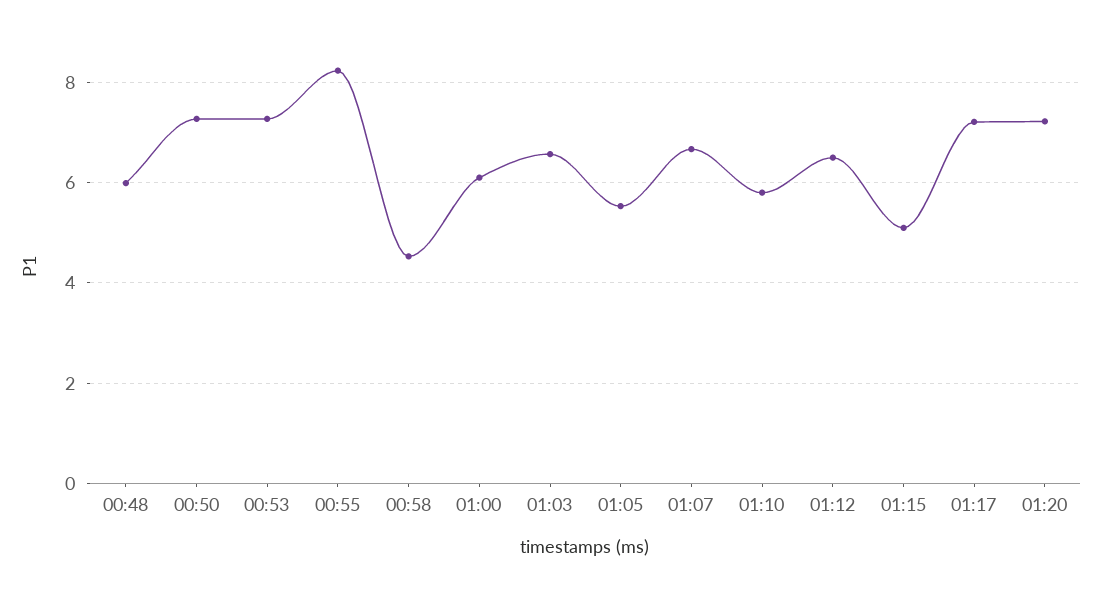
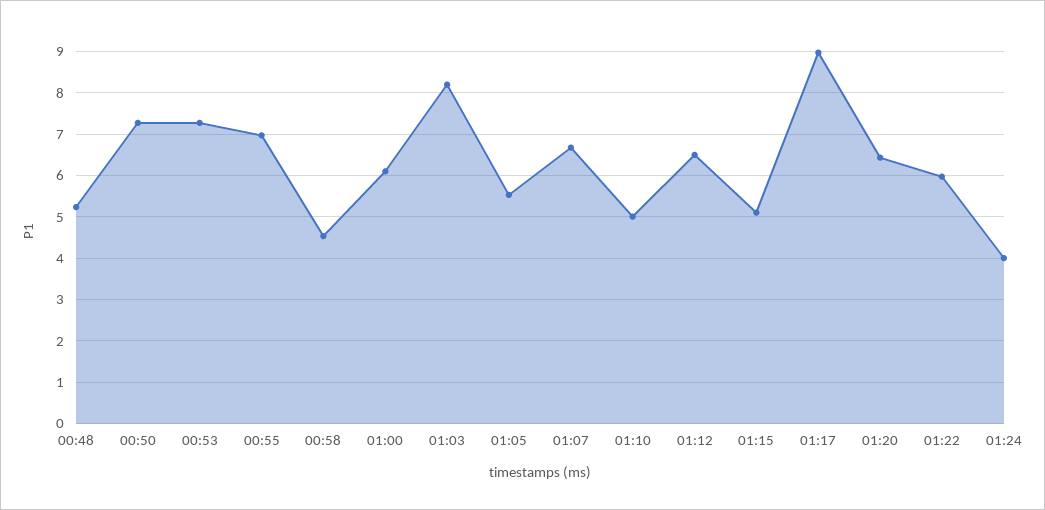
00:48: 6 -> 5.2
00:55: 8.2 -> 7
01:03: 6.6 -> 8.2
01:10: 5.8 -> 5
01:17: 7.2 -> 9
01:20: 7.2 -> 6.4
01:22: none -> 6
01:24: none -> 4

